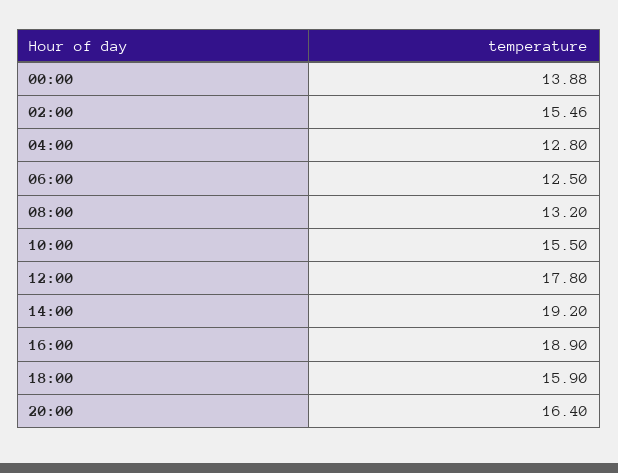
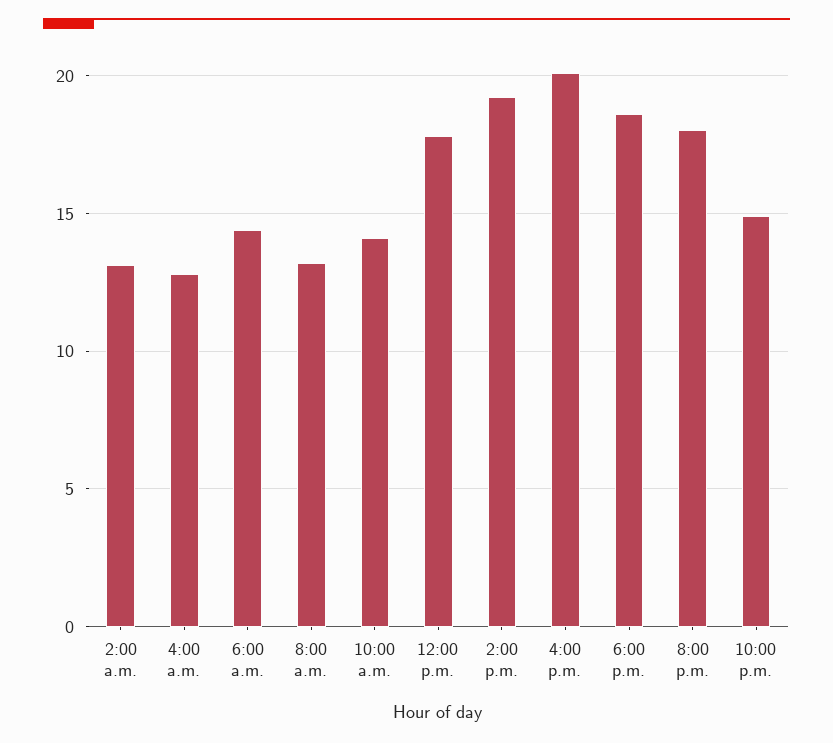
00:00: 13.88 -> none
02:00: 15.46 -> 13
06:00: 12.5 -> 14.5
10:00: 15.5 -> 14
16:00: 18.9 -> 20
18:00: 15.9 -> 18.5
20:00: 16.4 -> 18
10:00 p.m.: none -> 15

